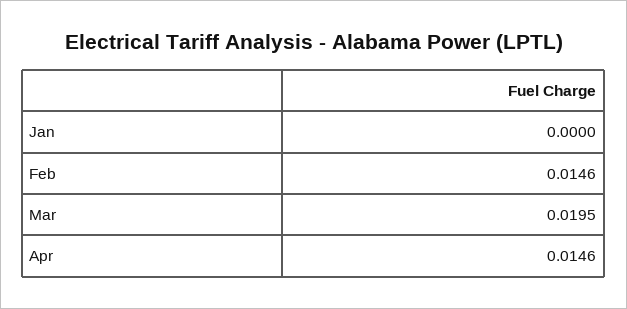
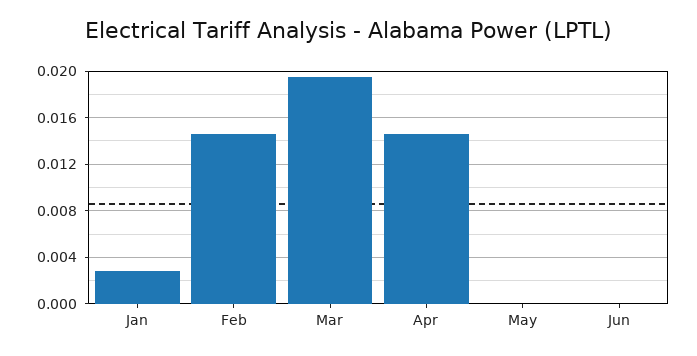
Jan: 0 -> 0.003
May: none -> 0
Jun: none -> 0

